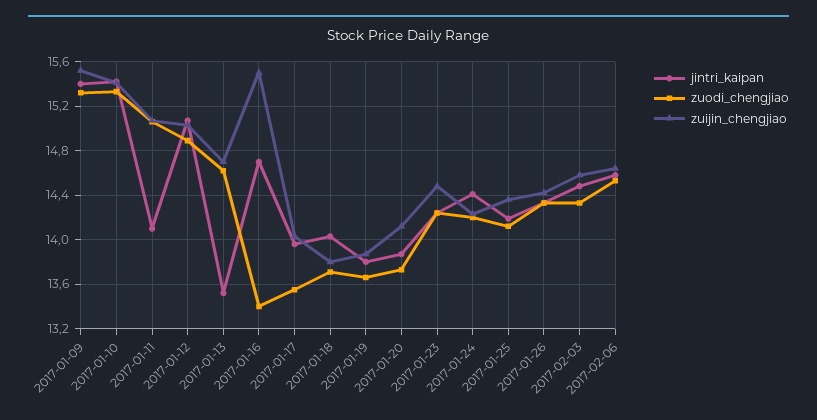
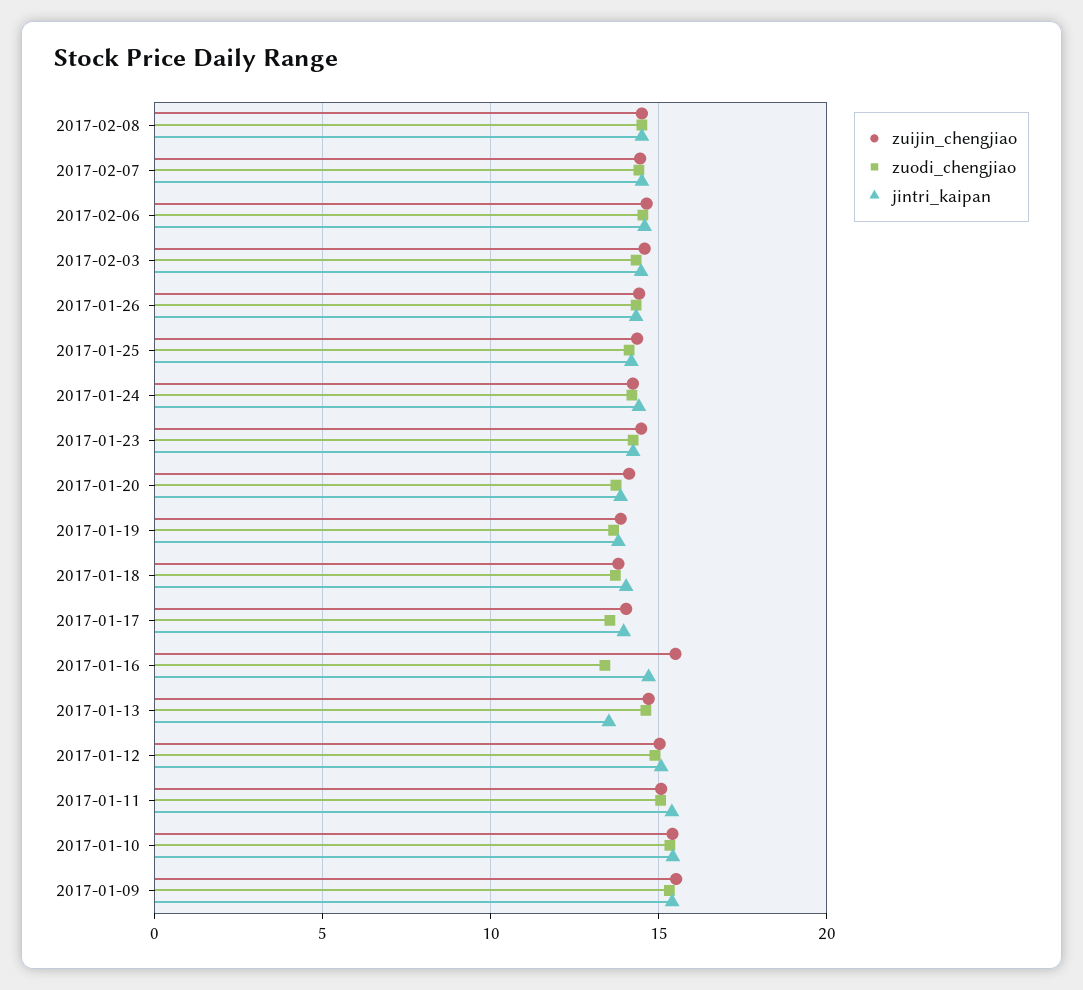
jintri_kaipan, 2017-01-11: 14.1 -> 15.5
zuijin_chengjiao, 2017-02-08: none -> 14.5
zuodi_chengjiao, 2017-02-08: none -> 14.5
jintri_kaipan, 2017-02-08: none -> 14.5
zuijin_chengjiao, 2017-02-07: none -> 14.5
zuodi_chengjiao, 2017-02-07: none -> 14.5
jintri_kaipan, 2017-02-07: none -> 14.5

